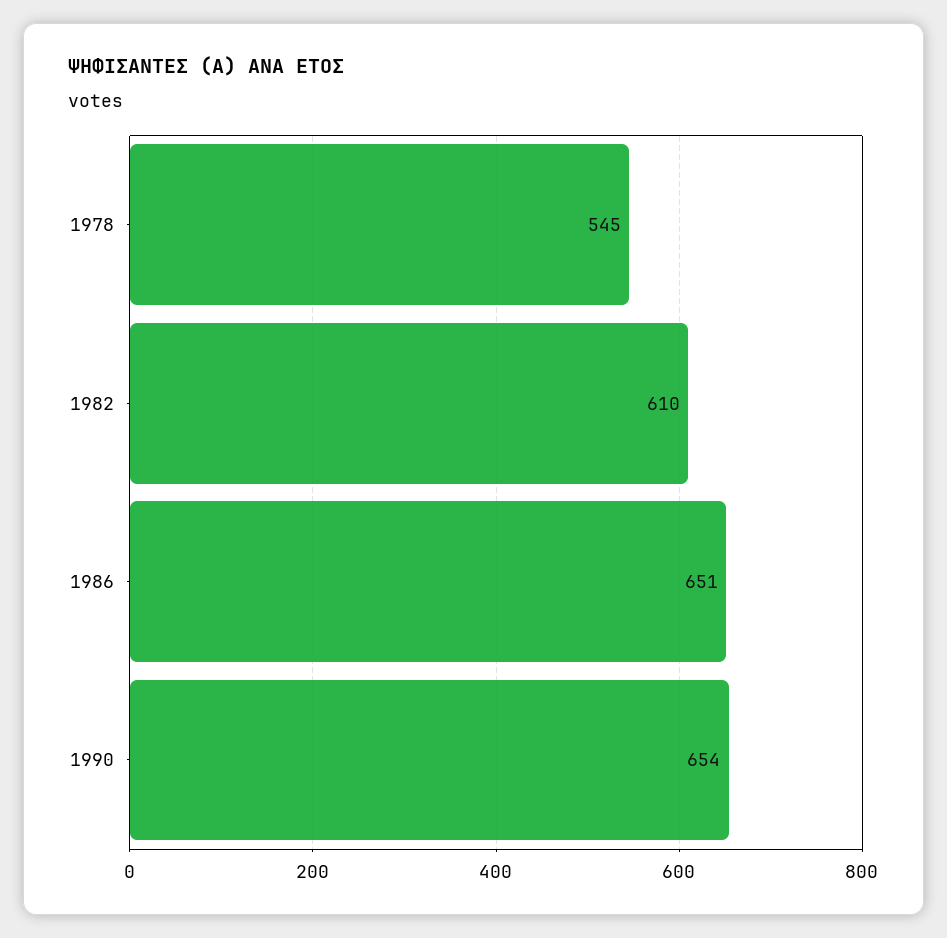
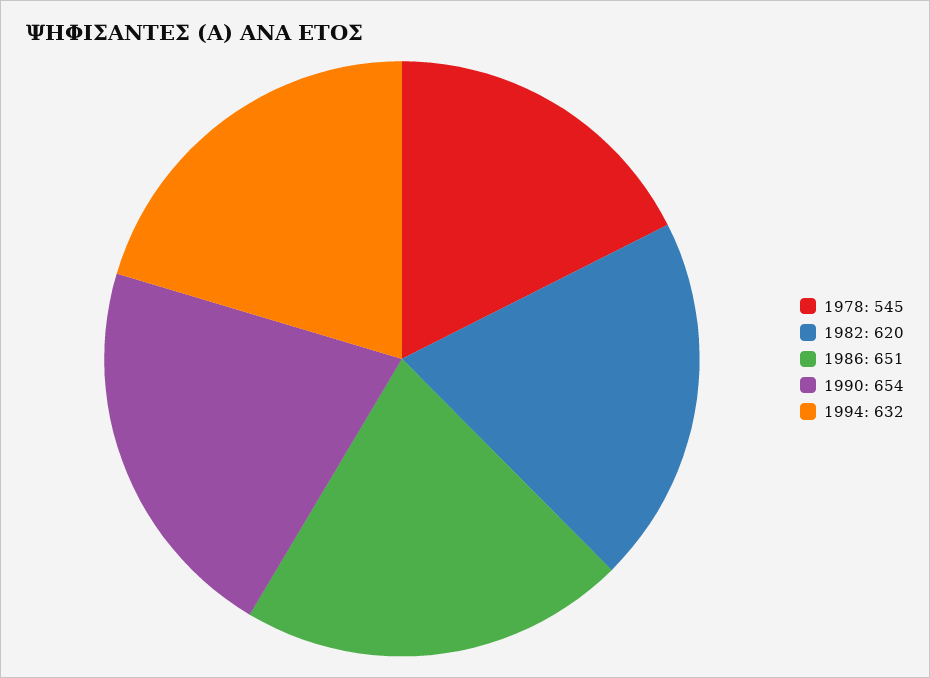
1982: 610 -> 620
1994: none -> 632

